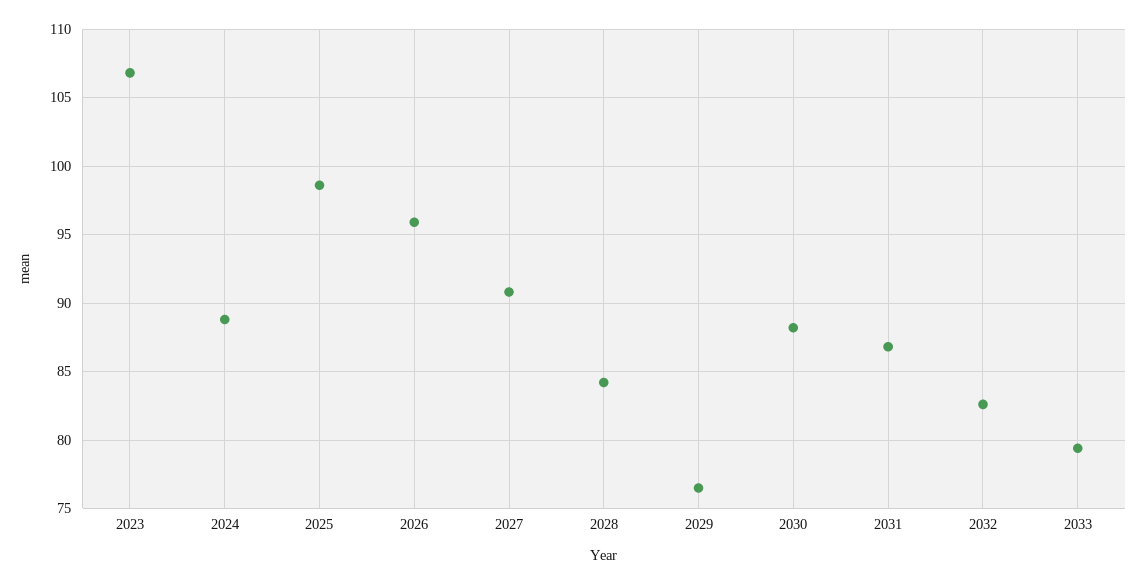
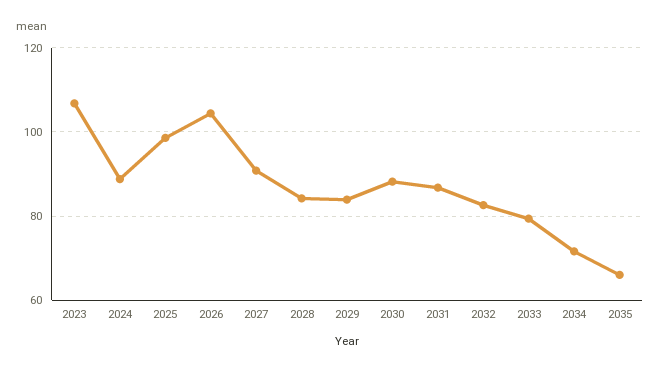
2026: 96 -> 104
2029: 76.5 -> 84
2034: none -> 72
2035: none -> 66

